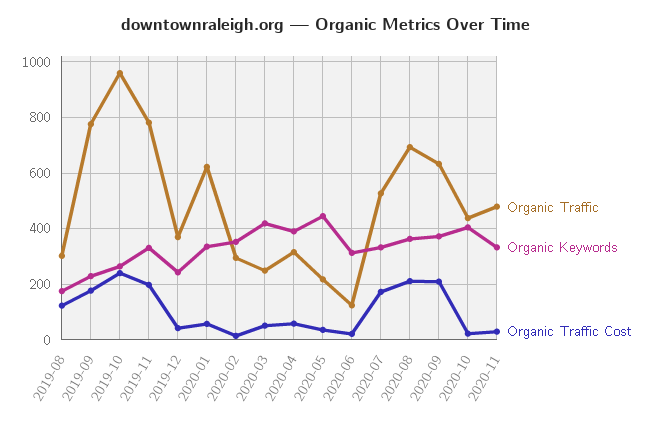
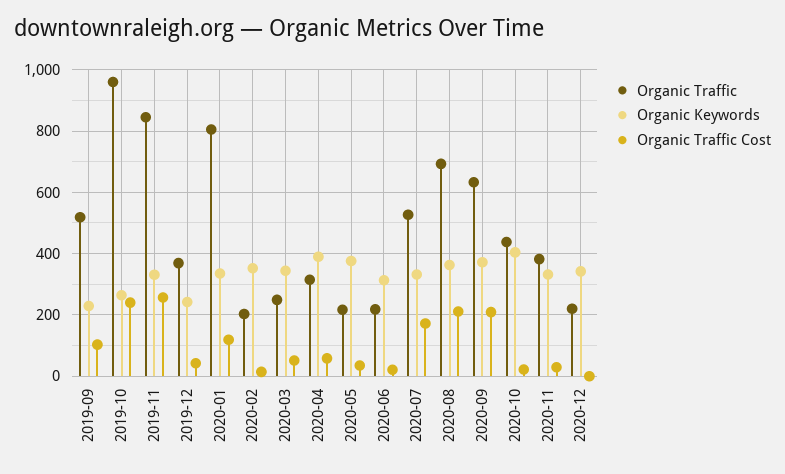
Organic Traffic, 2019-08: 300 -> none
Organic Keywords, 2019-08: 175 -> none
Organic Traffic Cost, 2019-08: 125 -> none
Organic Traffic, 2019-09: 775 -> 520
Organic Traffic Cost, 2019-09: 175 -> 100
Organic Traffic, 2019-11: 775 -> 840
Organic Traffic Cost, 2019-11: 200 -> 260
Organic Traffic, 2020-01: 625 -> 800
Organic Traffic Cost, 2020-01: 50 -> 120
Organic Traffic, 2020-02: 300 -> 200
Organic Keywords, 2020-03: 425 -> 340
Organic Keywords, 2020-05: 450 -> 380
Organic Traffic, 2020-06: 125 -> 220
Organic Traffic, 2020-11: 475 -> 380
Organic Traffic, 2020-12: none -> 220
Organic Keywords, 2020-12: none -> 340
Organic Traffic Cost, 2020-12: none -> 0

